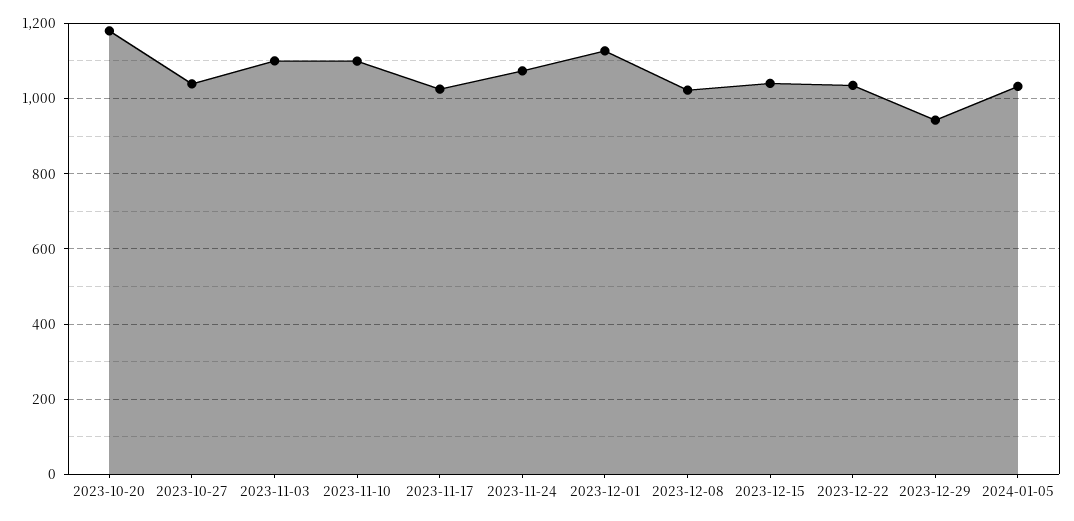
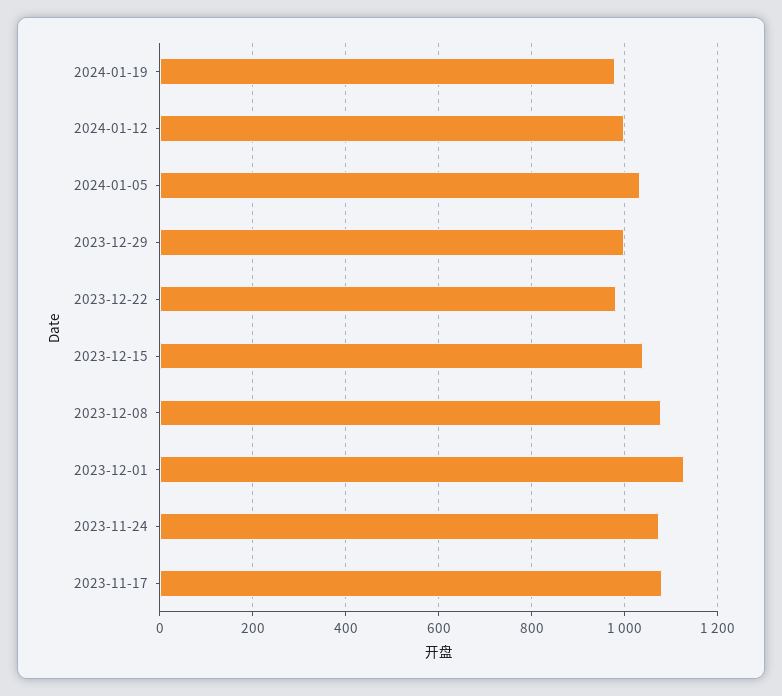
2023-10-20: 1180 -> none
2023-10-27: 1040 -> none
2023-11-03: 1100 -> none
2023-11-10: 1100 -> none
2023-11-17: 1020 -> 1080
2023-12-08: 1020 -> 1080
2023-12-22: 1040 -> 980
2023-12-29: 940 -> 1000
2024-01-19: none -> 980
2024-01-12: none -> 1000

